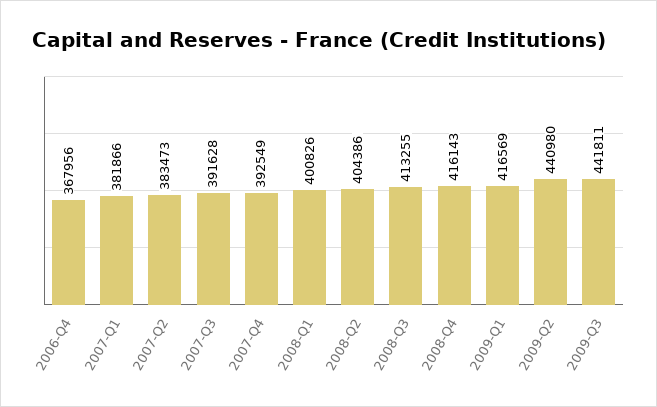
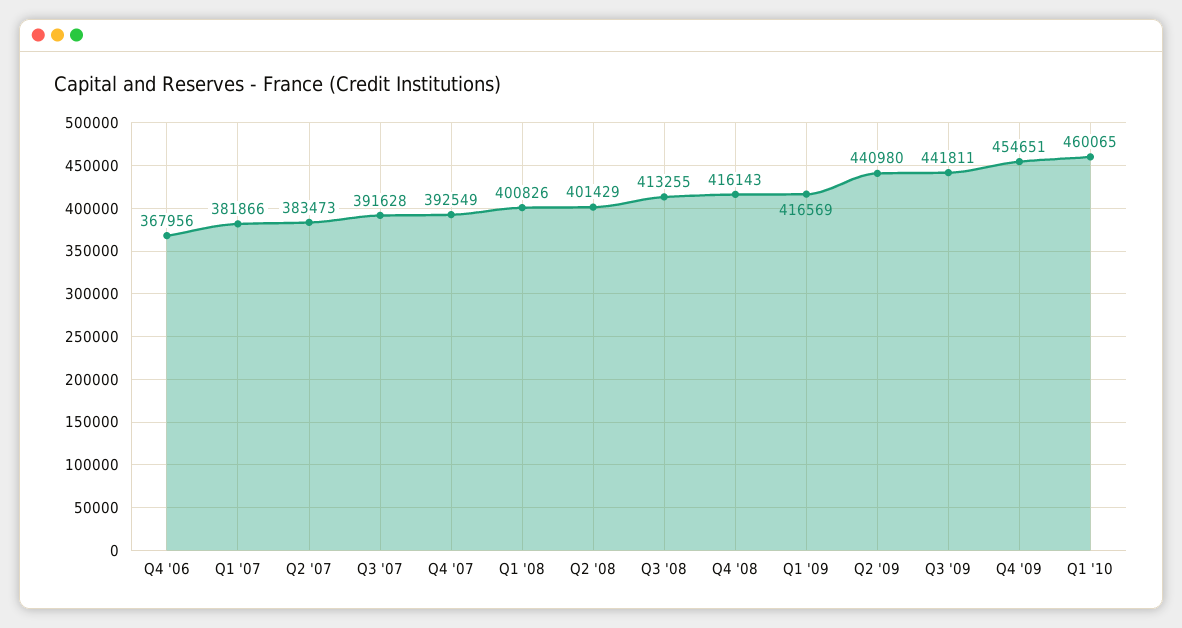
2008-Q2: 404386 -> 401429
Q4 '09: none -> 454651
Q1 '10: none -> 460065

